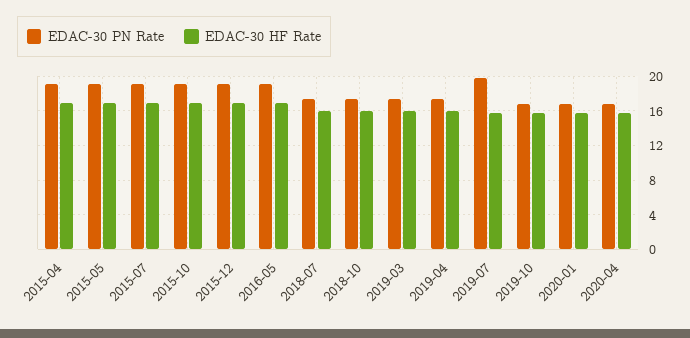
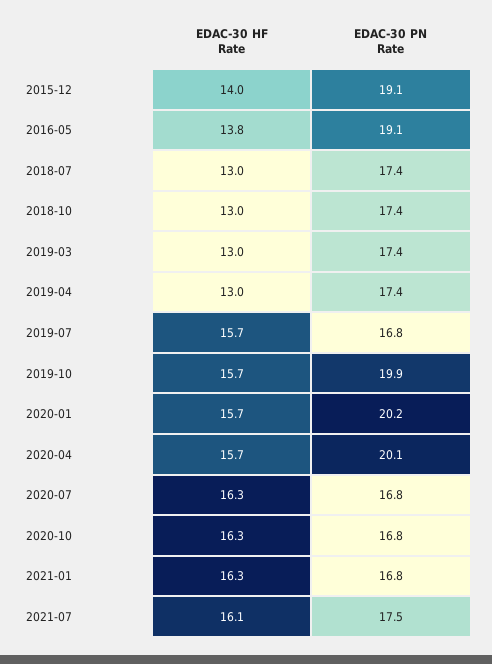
EDAC-30 PN Rate, 2015-04: 19 -> none
EDAC-30 HF Rate, 2015-04: 17 -> none
EDAC-30 PN Rate, 2015-05: 19 -> none
EDAC-30 HF Rate, 2015-05: 17 -> none
EDAC-30 PN Rate, 2015-07: 19 -> none
EDAC-30 HF Rate, 2015-07: 17 -> none
EDAC-30 PN Rate, 2015-10: 19 -> none
EDAC-30 HF Rate, 2015-10: 17 -> none
EDAC-30 HF Rate, 2015-12: 17 -> 14
EDAC-30 HF Rate, 2016-05: 17 -> 13.8
EDAC-30 HF Rate, 2018-07: 16 -> 13
EDAC-30 HF Rate, 2018-10: 16 -> 13
EDAC-30 HF Rate, 2019-03: 16 -> 13
EDAC-30 HF Rate, 2019-04: 16 -> 13
EDAC-30 PN Rate, 2019-07: 20 -> 16.8
EDAC-30 PN Rate, 2019-10: 17 -> 19.9
EDAC-30 PN Rate, 2020-01: 17 -> 20.2
EDAC-30 PN Rate, 2020-04: 17 -> 20.1
EDAC-30 HF Rate, 2020-07: none -> 16.3
EDAC-30 PN Rate, 2020-07: none -> 16.8
EDAC-30 HF Rate, 2020-10: none -> 16.3
EDAC-30 PN Rate, 2020-10: none -> 16.8
EDAC-30 HF Rate, 2021-01: none -> 16.3
EDAC-30 PN Rate, 2021-01: none -> 16.8
EDAC-30 HF Rate, 2021-07: none -> 16.1
EDAC-30 PN Rate, 2021-07: none -> 17.5

